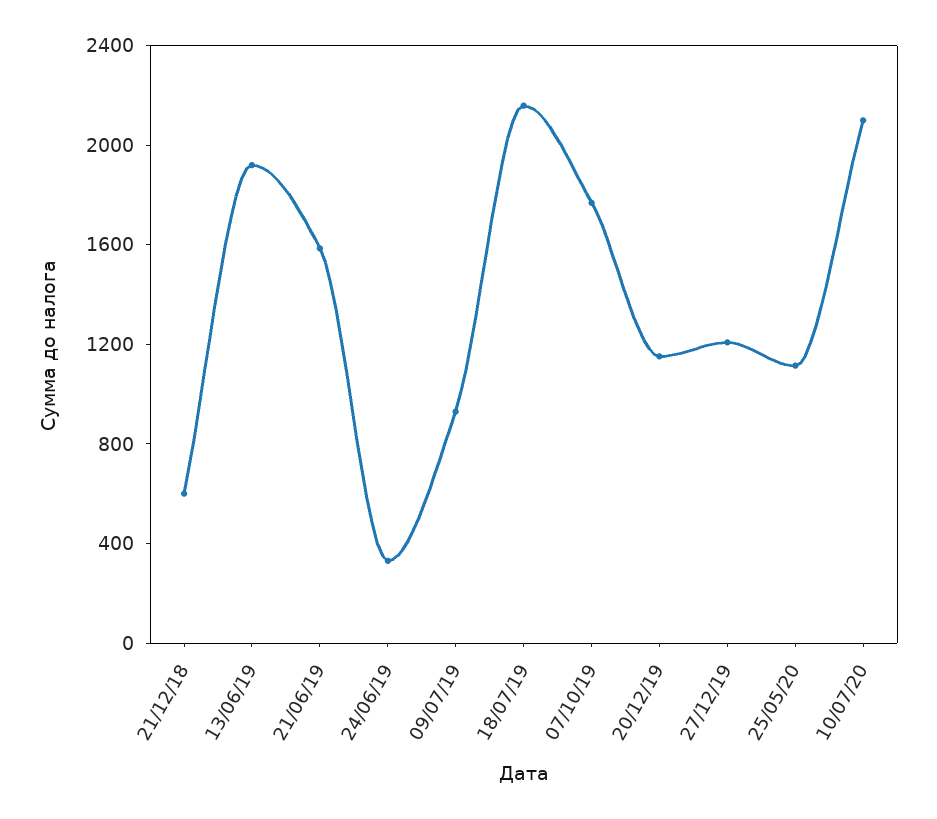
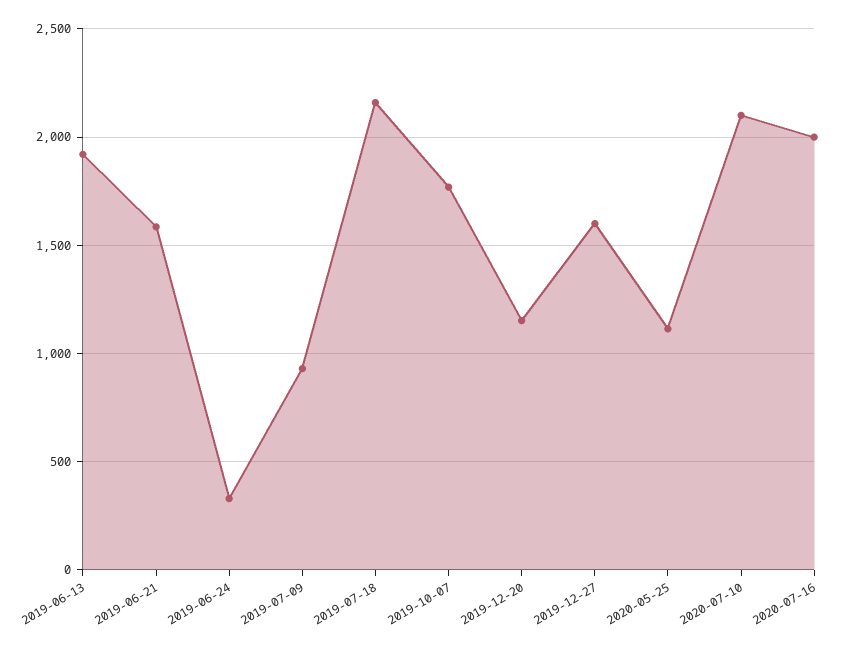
21/12/18: 600 -> none
27/12/19: 1200 -> 1600
2020-07-16: none -> 2000

